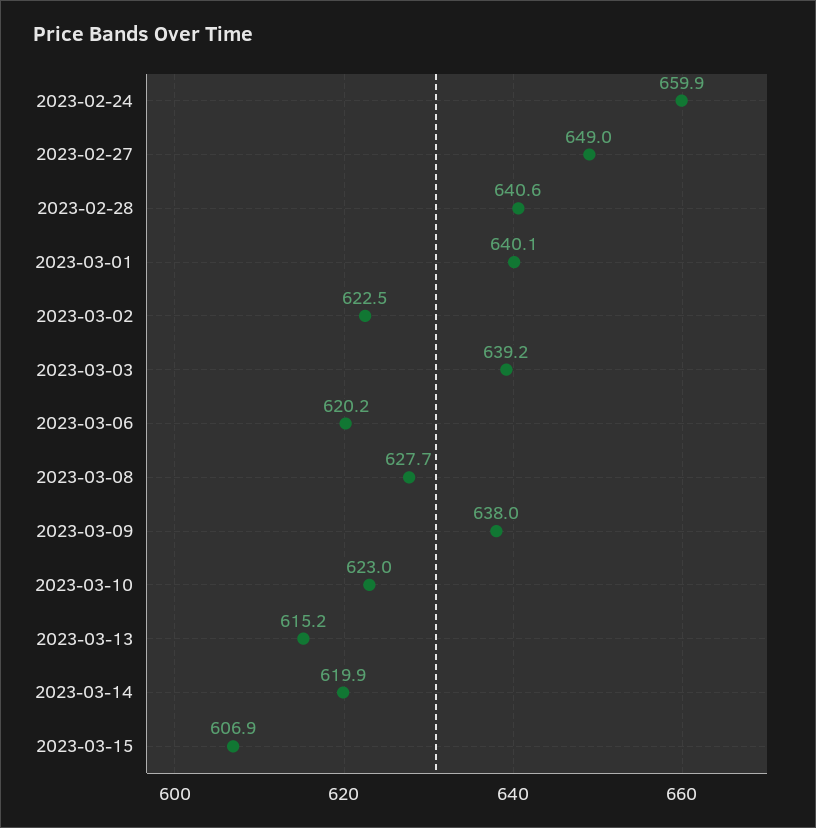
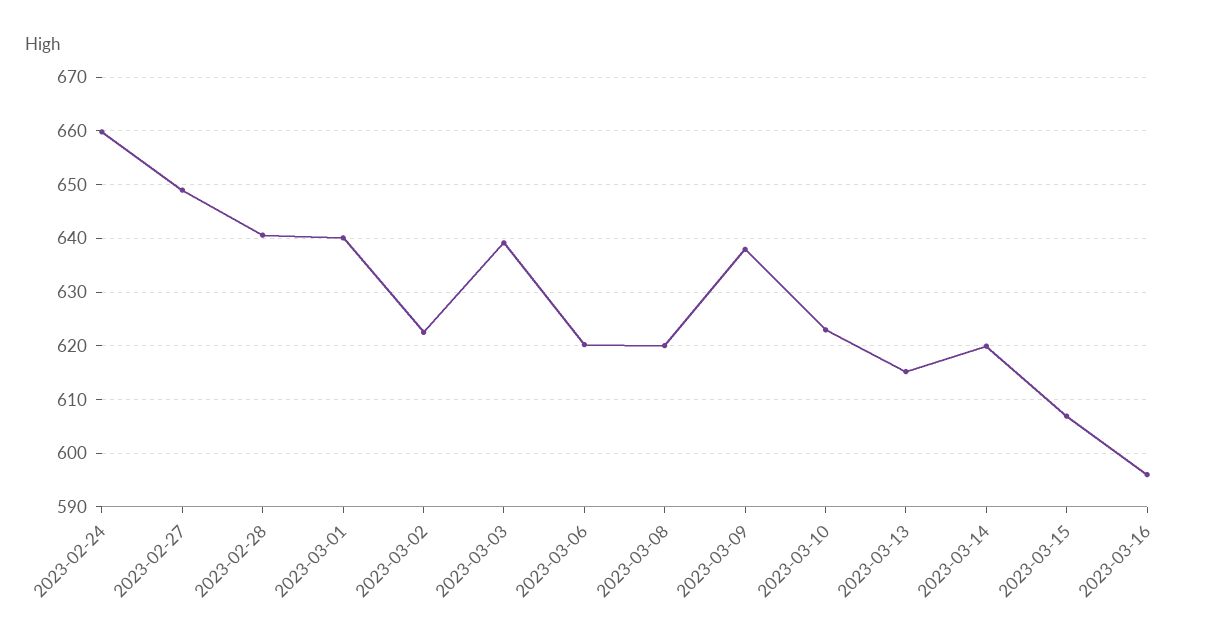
2023-03-08: 627.7 -> 620
2023-03-16: none -> 596

